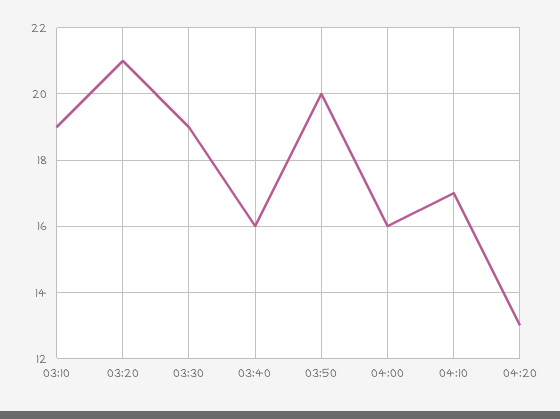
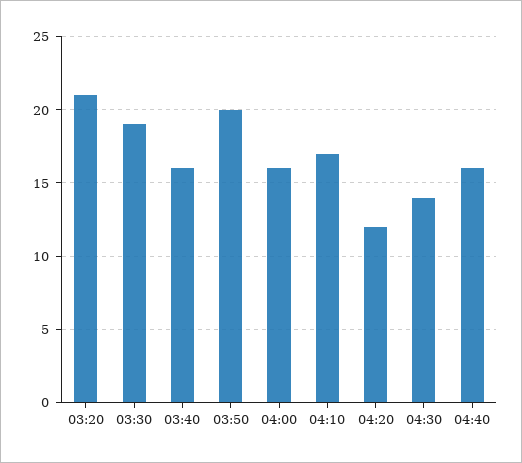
03:10: 19 -> none
04:20: 13 -> 12
04:30: none -> 14
04:40: none -> 16

